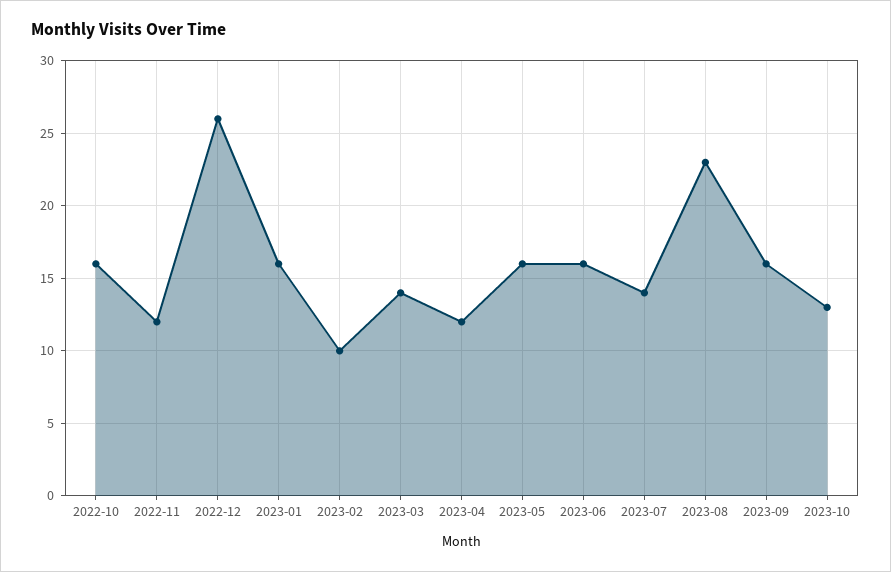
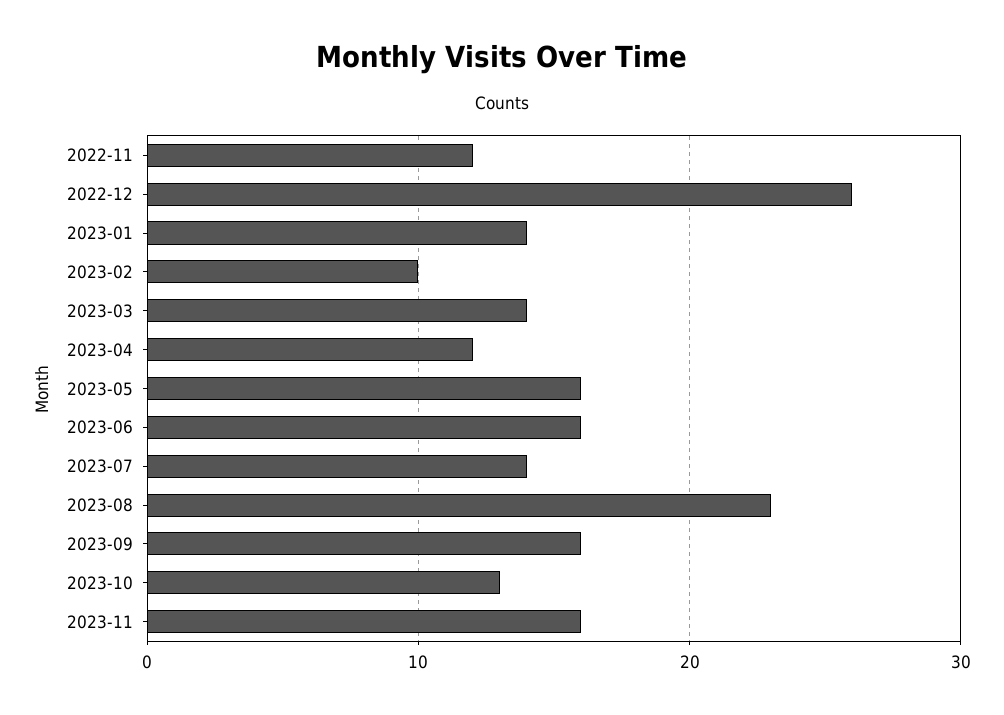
2022-10: 16 -> none
2023-01: 16 -> 14
2023-11: none -> 16

